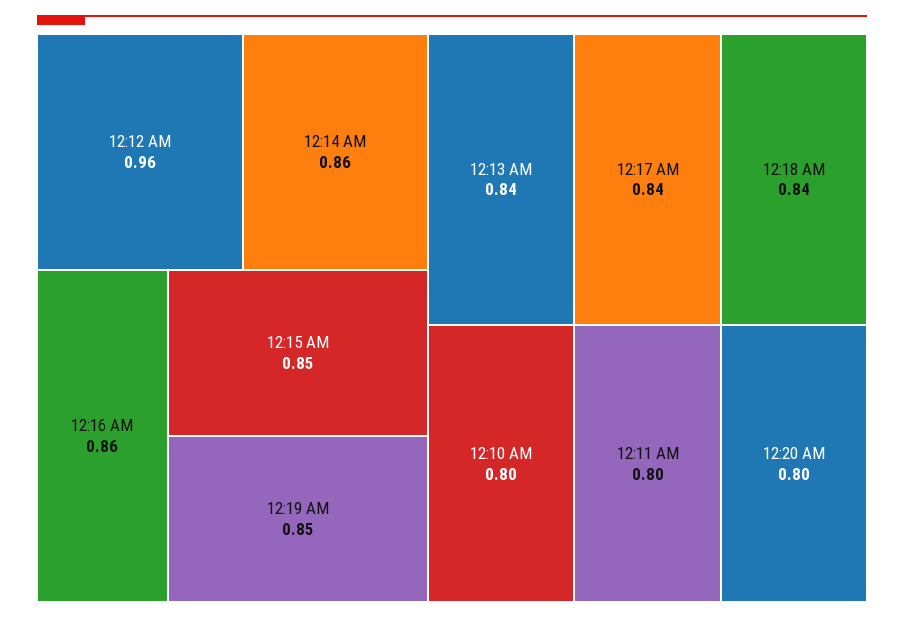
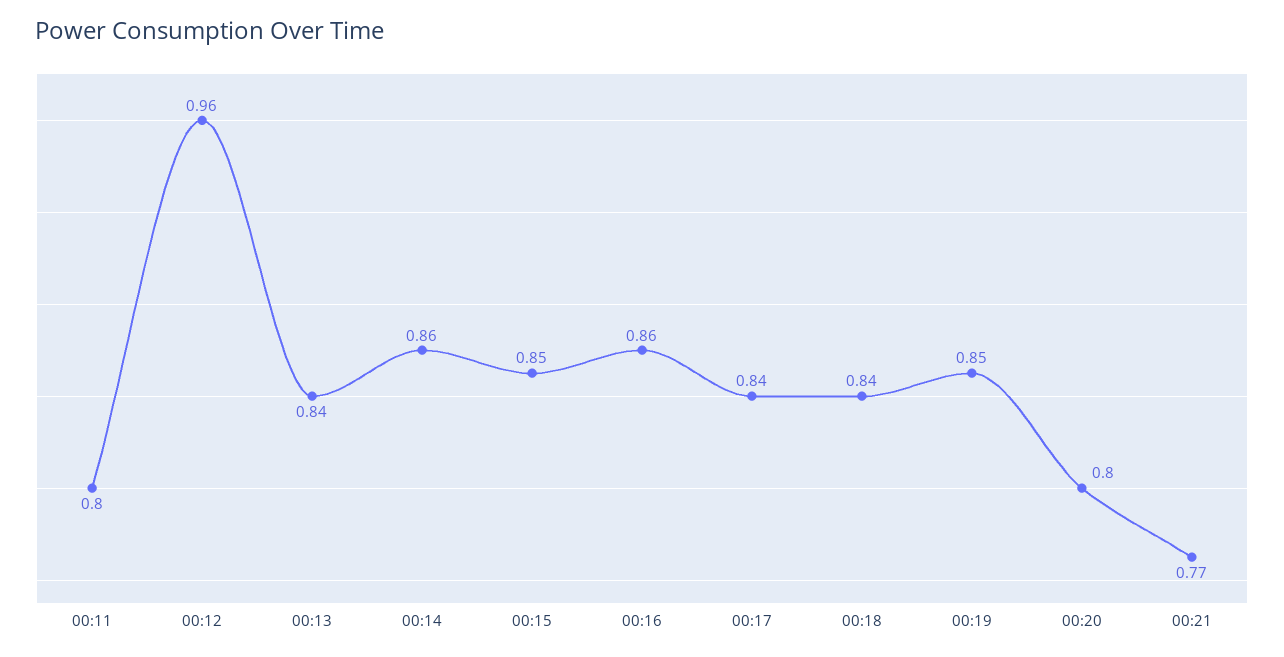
12:10 AM: 0.8 -> none
00:21: none -> 0.77

